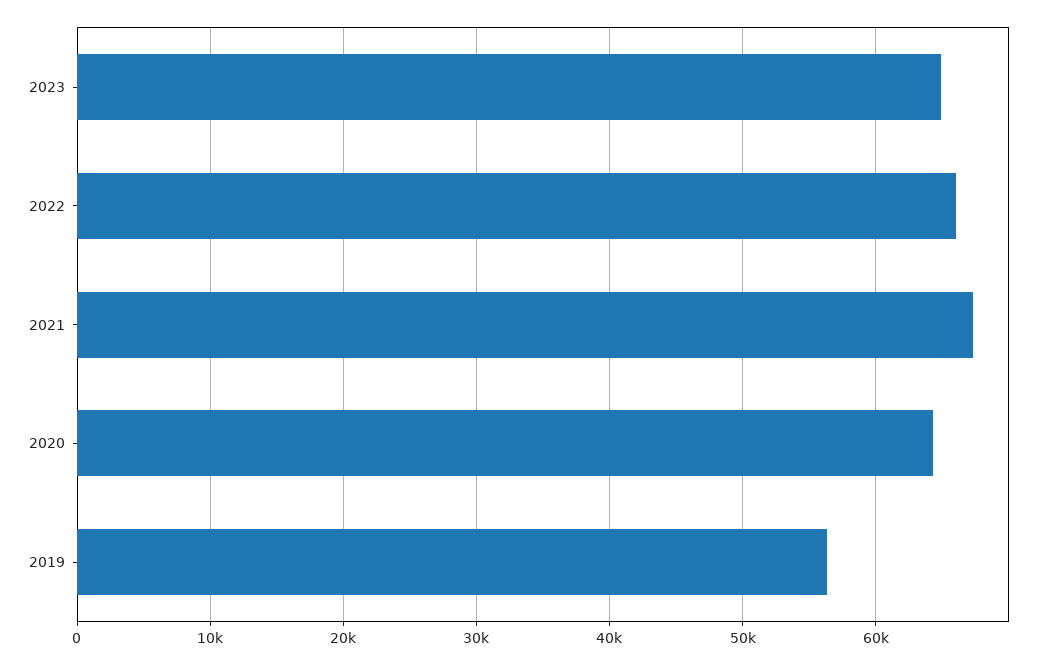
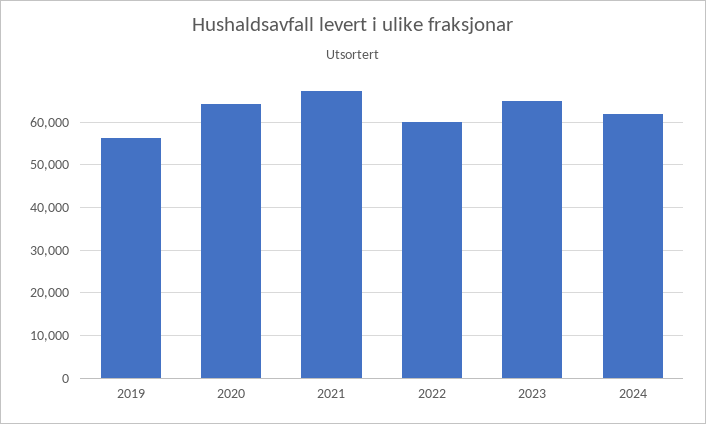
2022: 66000 -> 60000
2024: none -> 62000

